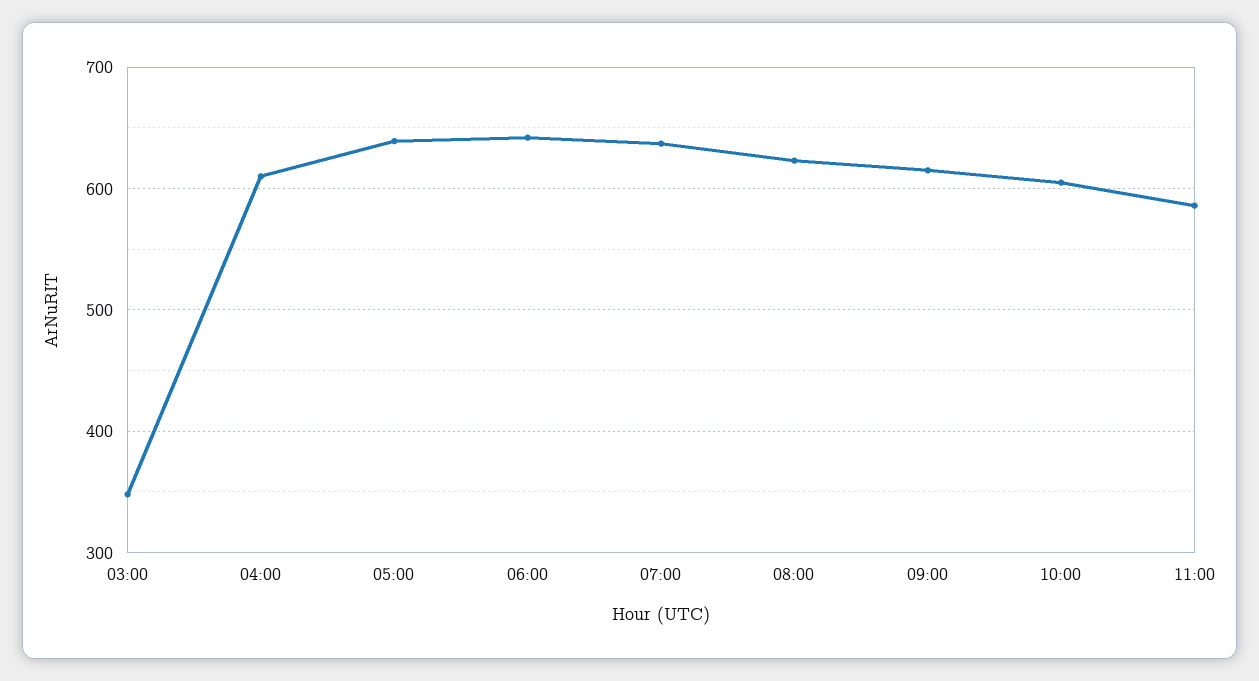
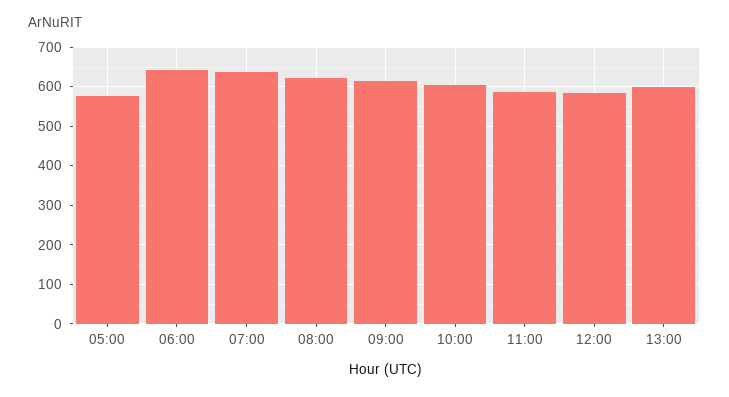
03:00: 350 -> none
04:00: 610 -> none
05:00: 640 -> 580
12:00: none -> 580
13:00: none -> 600

